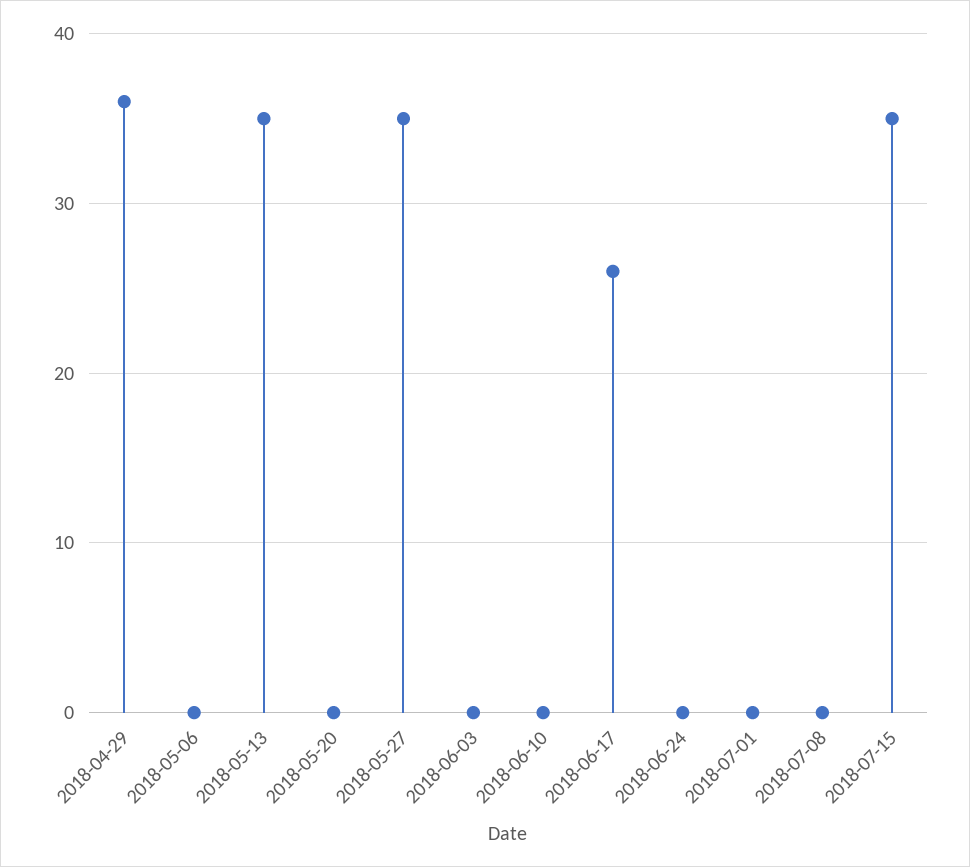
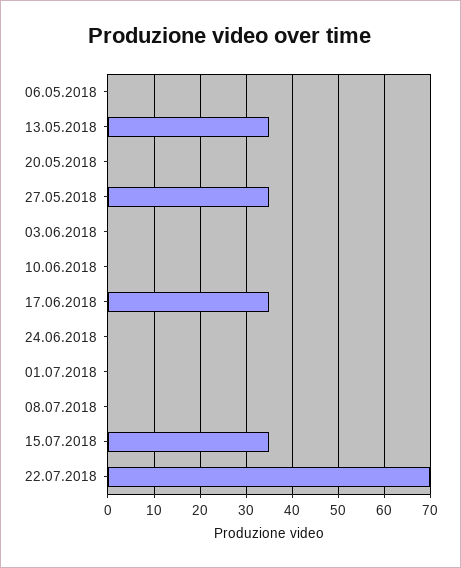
2018-04-29: 36 -> none
2018-06-17: 26 -> 35
22.07.2018: none -> 70

